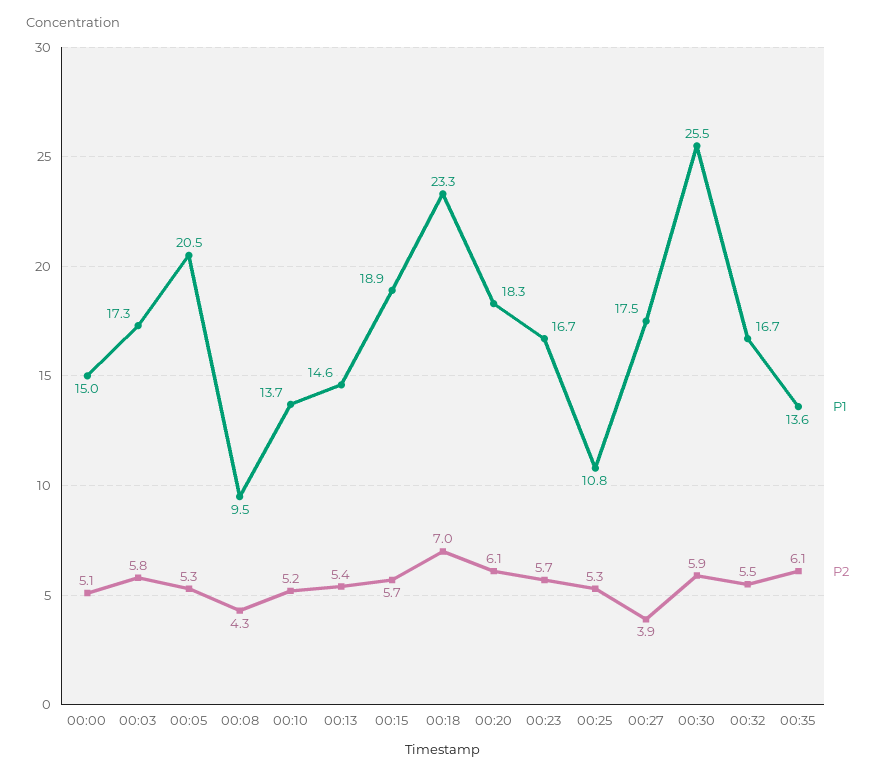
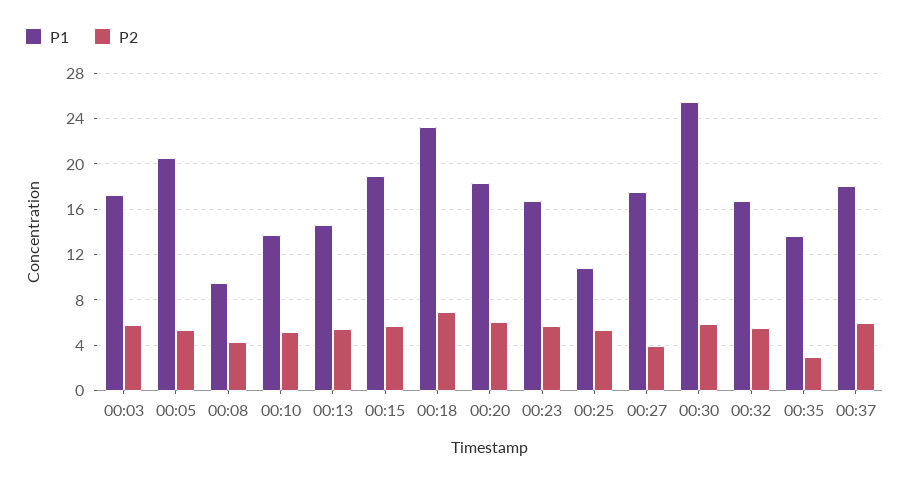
P1, 00:00: 15 -> none
P2, 00:00: 5.1 -> none
P2, 00:35: 6.1 -> 3
P1, 00:37: none -> 18
P2, 00:37: none -> 6

